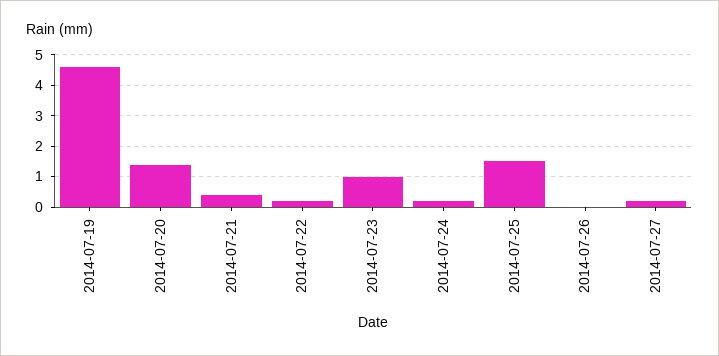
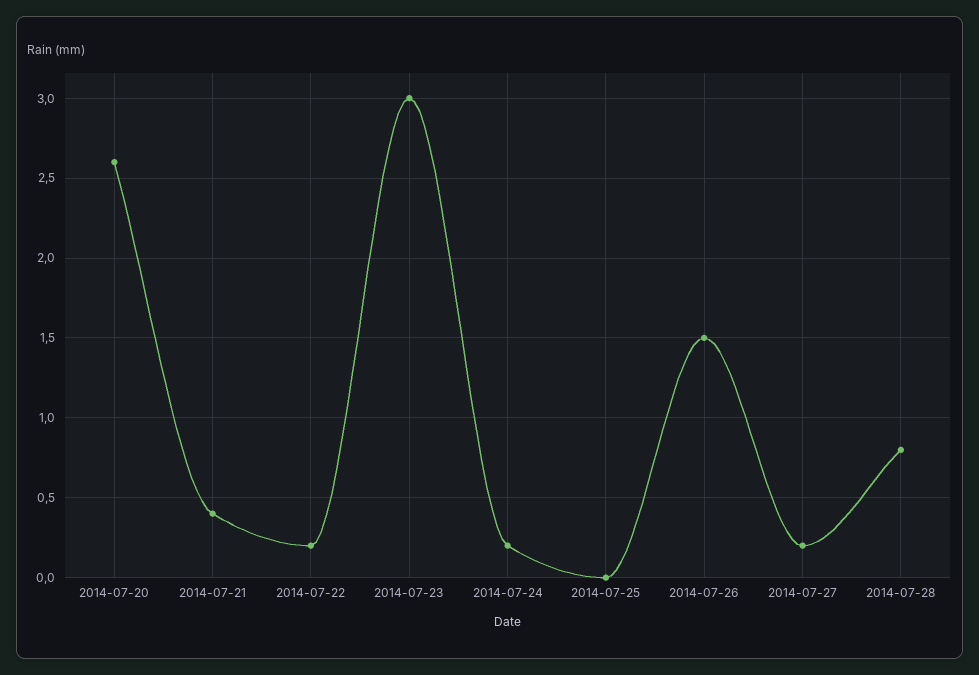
2014-07-19: 4.5 -> none
2014-07-20: 1.5 -> 2.6
2014-07-23: 1 -> 3
2014-07-25: 1.5 -> 0
2014-07-26: 0 -> 1.5
2014-07-28: none -> 0.8

